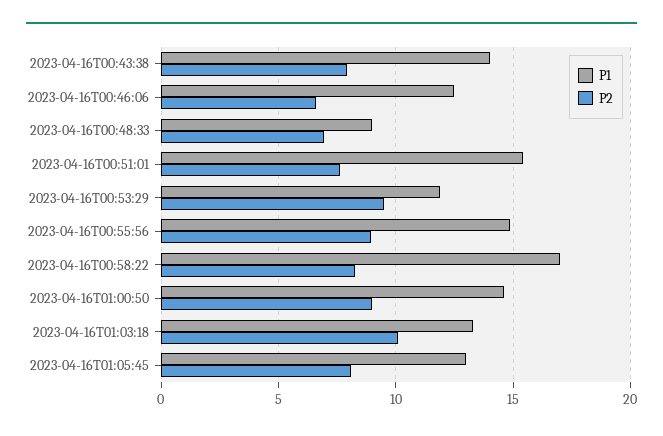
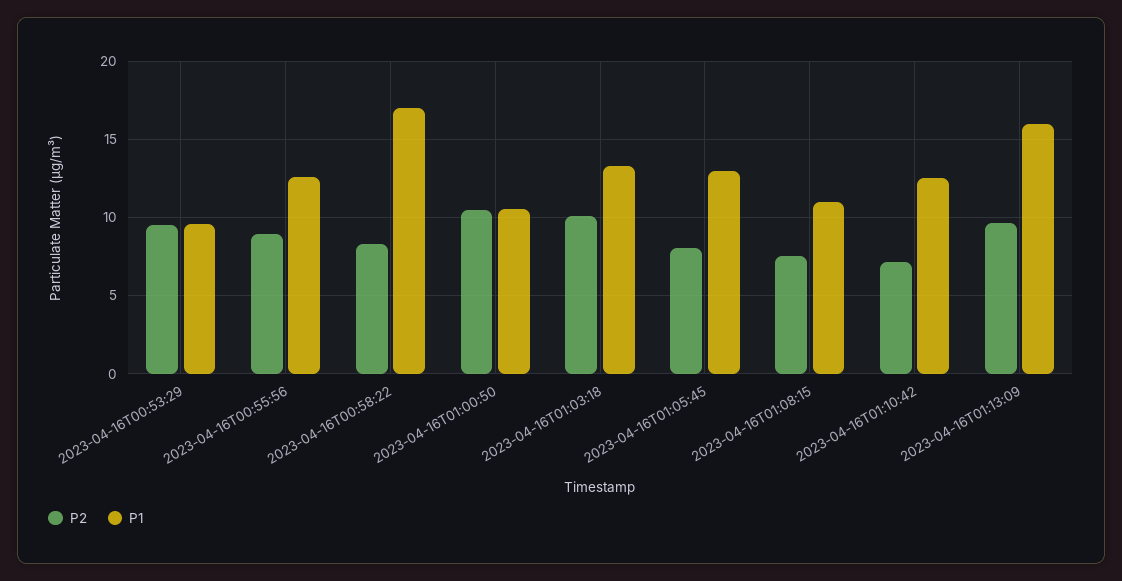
P1, 2023-04-16T00:43:38: 14 -> none
P2, 2023-04-16T00:43:38: 8 -> none
P1, 2023-04-16T00:46:06: 12.5 -> none
P2, 2023-04-16T00:46:06: 6.5 -> none
P1, 2023-04-16T00:48:33: 9 -> none
P2, 2023-04-16T00:48:33: 7 -> none
P1, 2023-04-16T00:51:01: 15.5 -> none
P2, 2023-04-16T00:51:01: 7.5 -> none
P1, 2023-04-16T00:53:29: 12 -> 9.5
P1, 2023-04-16T00:55:56: 15 -> 12.5
P1, 2023-04-16T01:00:50: 14.5 -> 10.5
P2, 2023-04-16T01:00:50: 9 -> 10.5
P2, 2023-04-16T01:08:15: none -> 7.5
P1, 2023-04-16T01:08:15: none -> 11
P2, 2023-04-16T01:10:42: none -> 7
P1, 2023-04-16T01:10:42: none -> 12.5
P2, 2023-04-16T01:13:09: none -> 9.5
P1, 2023-04-16T01:13:09: none -> 16

